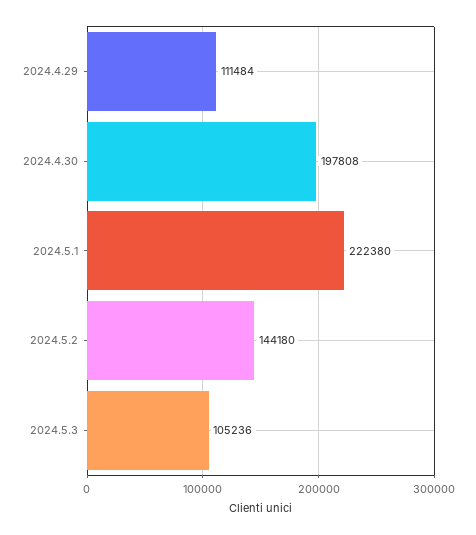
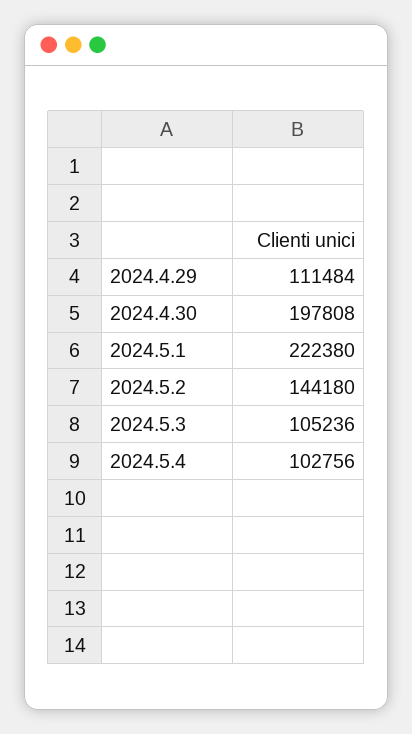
2024.5.4: none -> 102756

